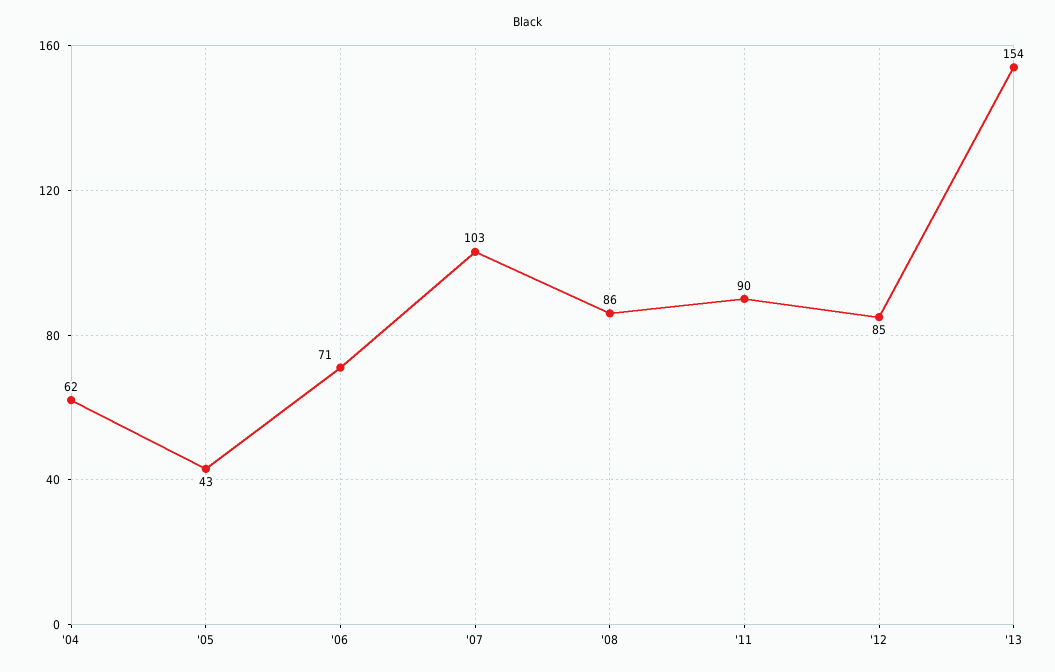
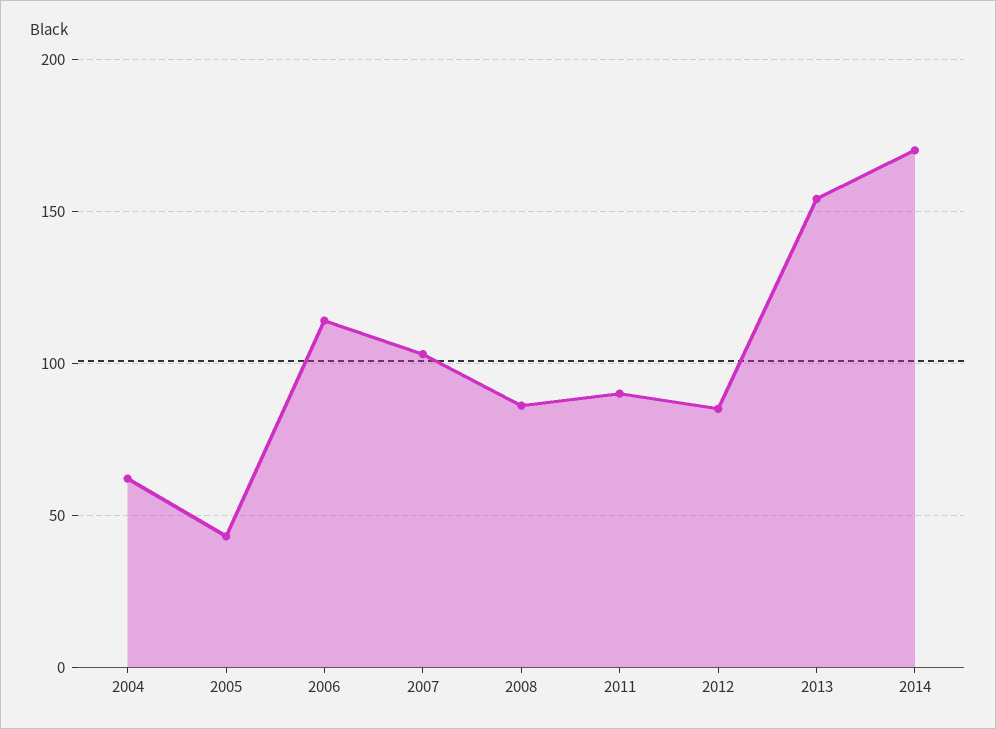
'06: 71 -> 115
2014: none -> 170

